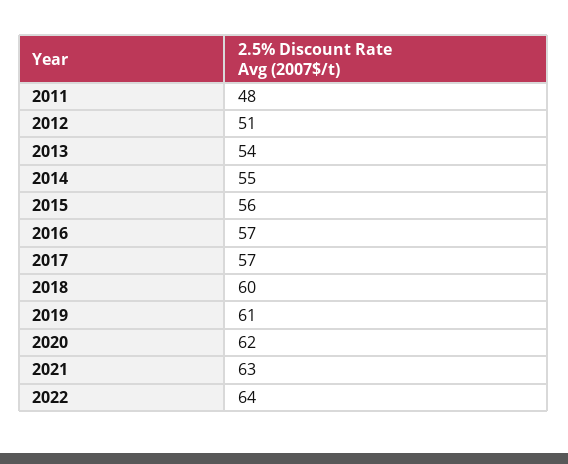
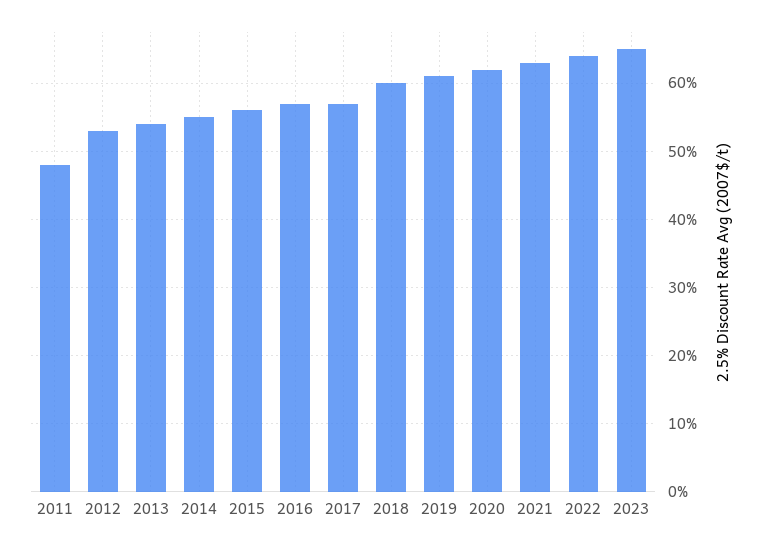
2012: 51 -> 53
2023: none -> 65

